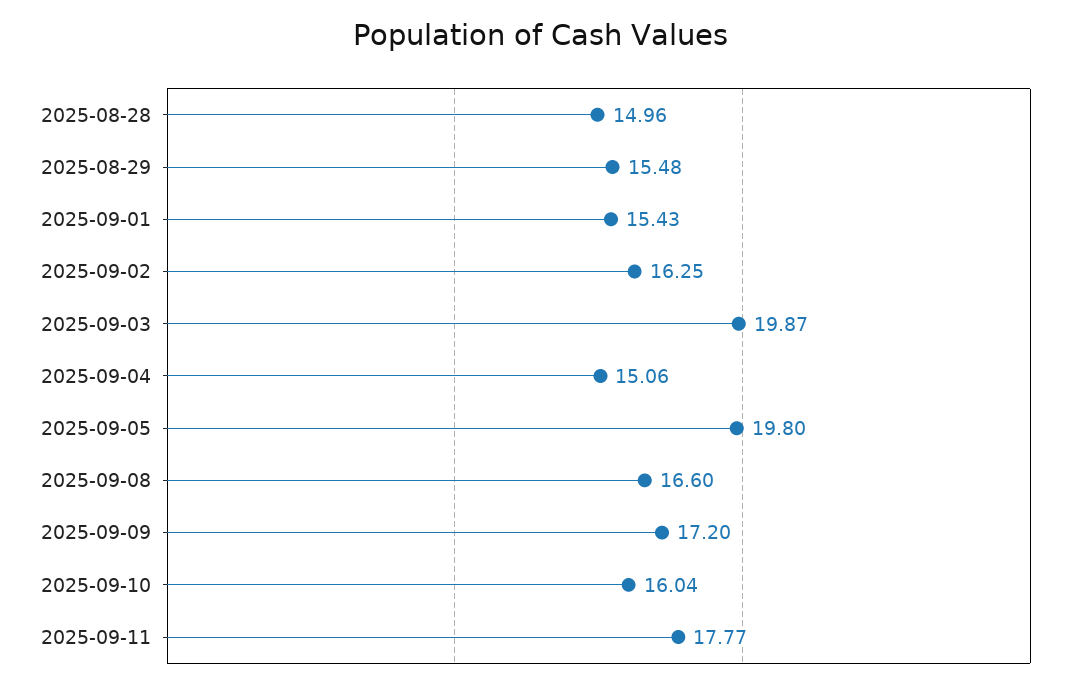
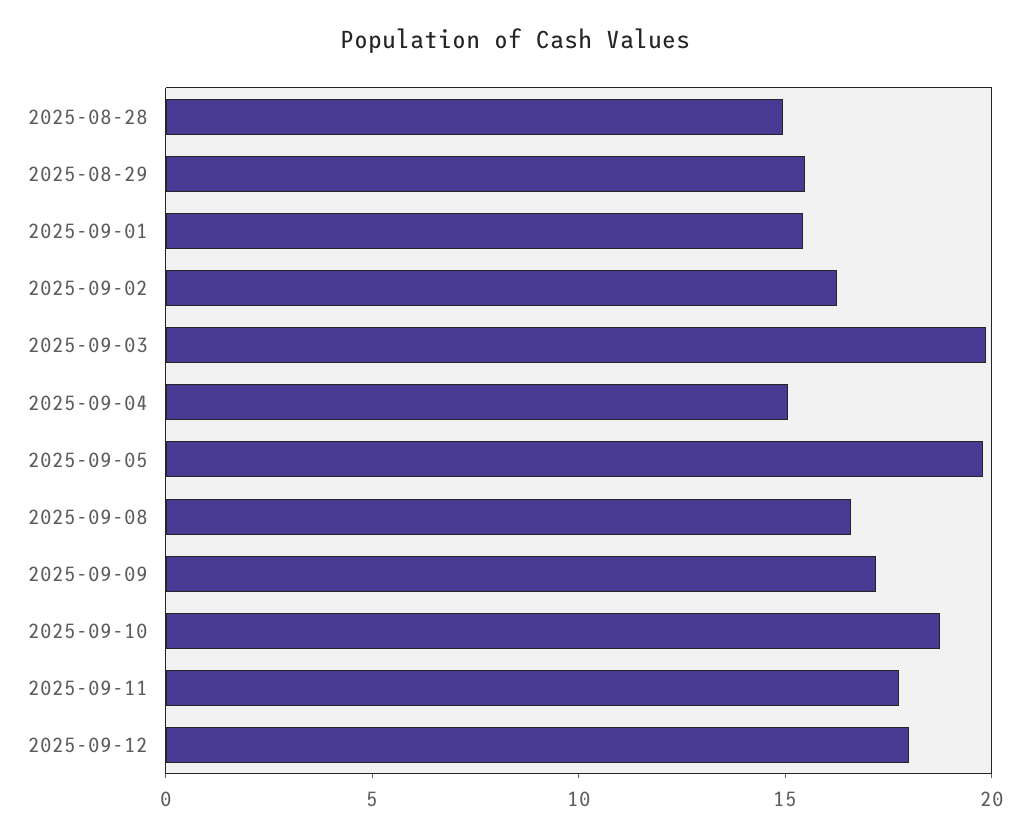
2025-09-10: 16.04 -> 19
2025-09-12: none -> 18

